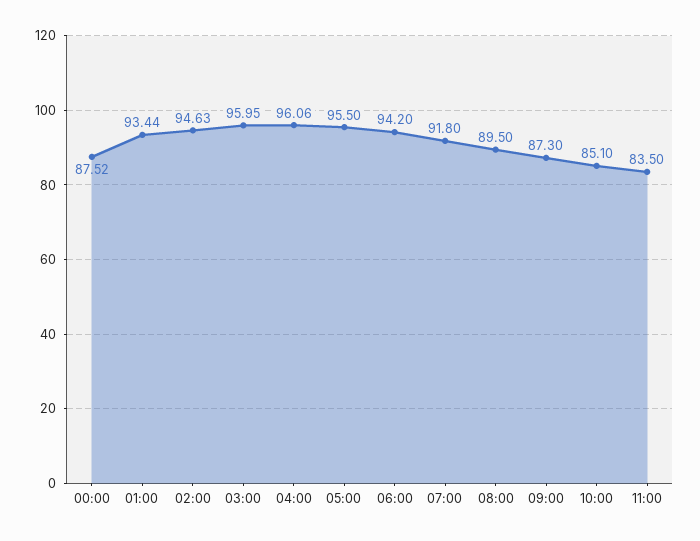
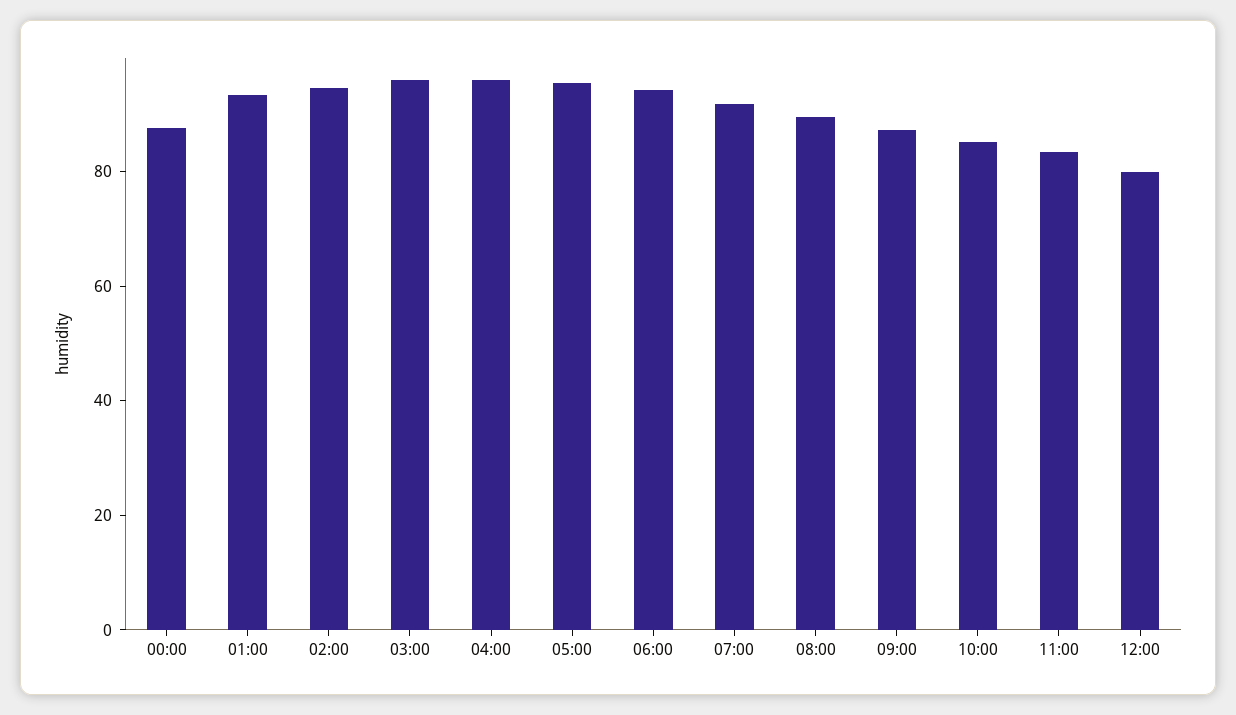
12:00: none -> 80

